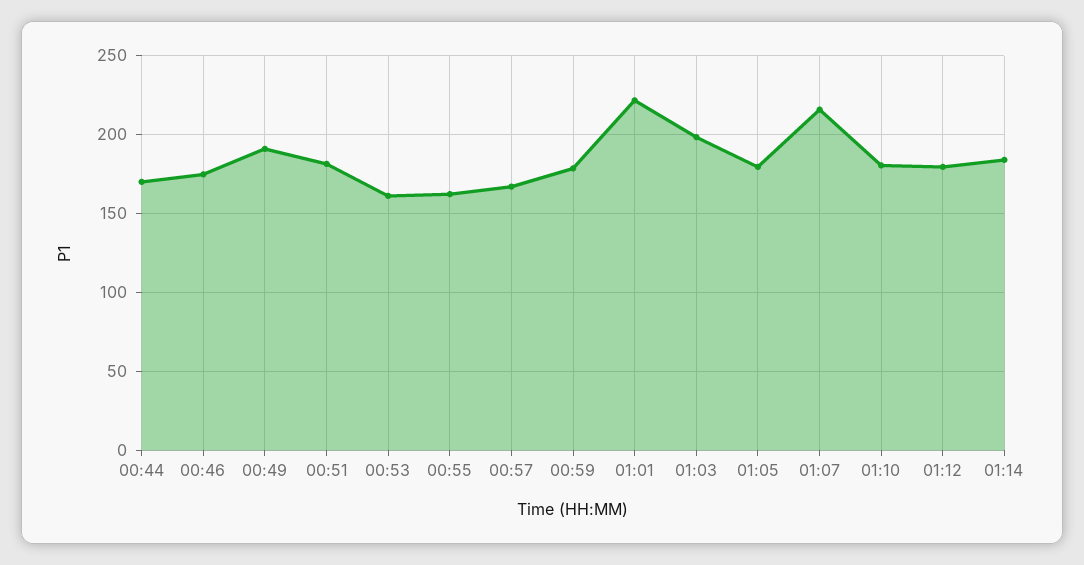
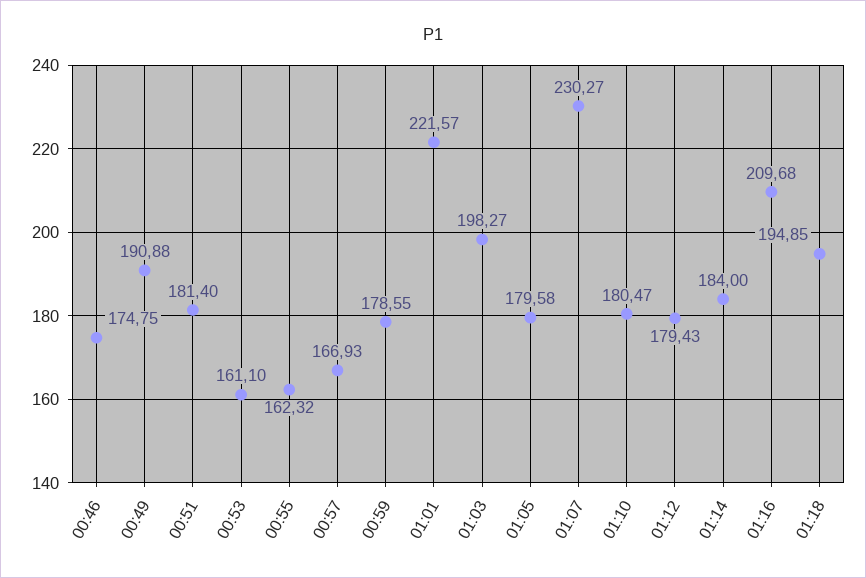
00:44: 170 -> none
01:07: 215 -> 230.27
01:16: none -> 209.68
01:18: none -> 194.85

